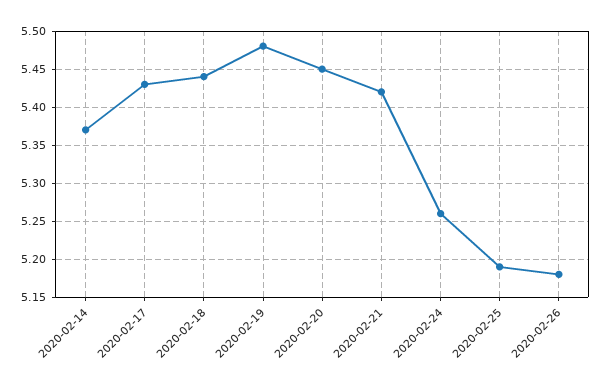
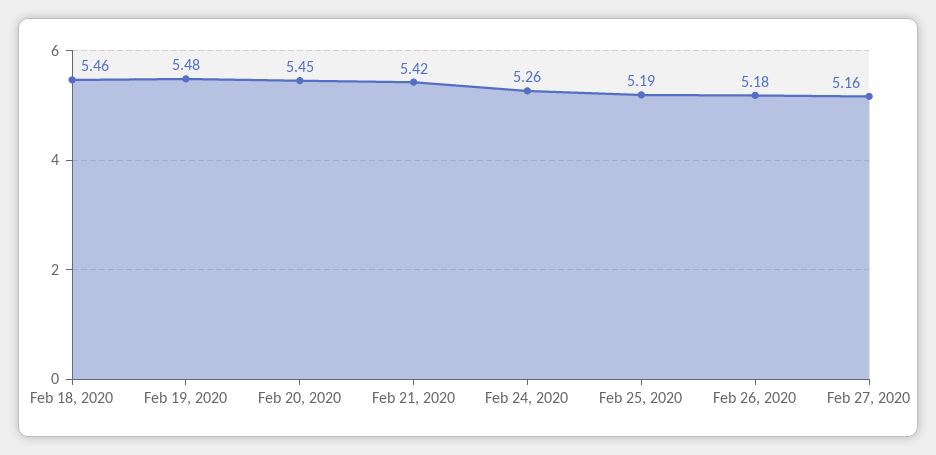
2020-02-14: 5.37 -> none
2020-02-17: 5.43 -> none
2020-02-18: 5.44 -> 5.46
Feb 27, 2020: none -> 5.16

